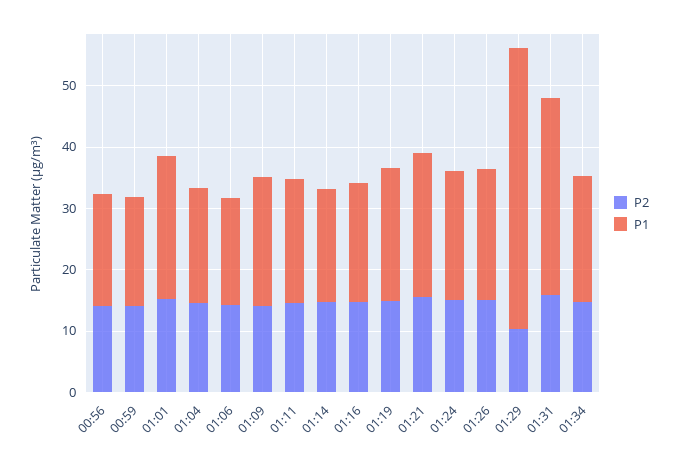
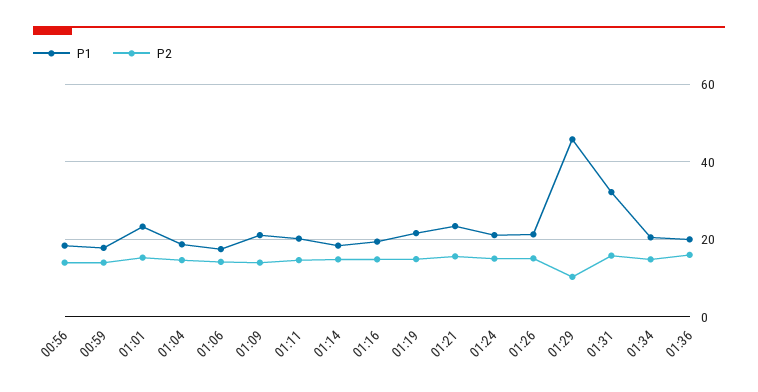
P1, 01:36: none -> 20
P2, 01:36: none -> 16

